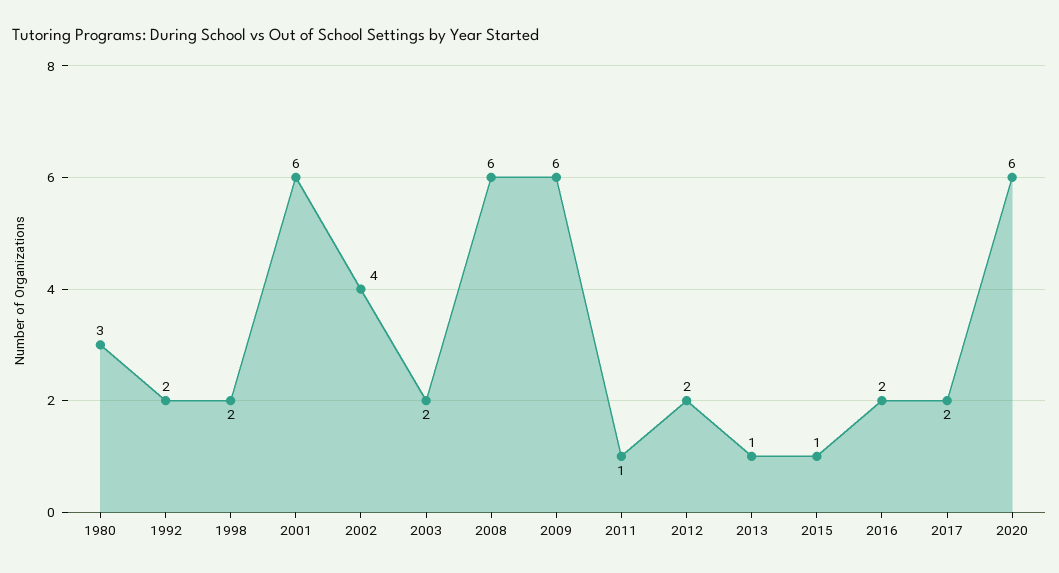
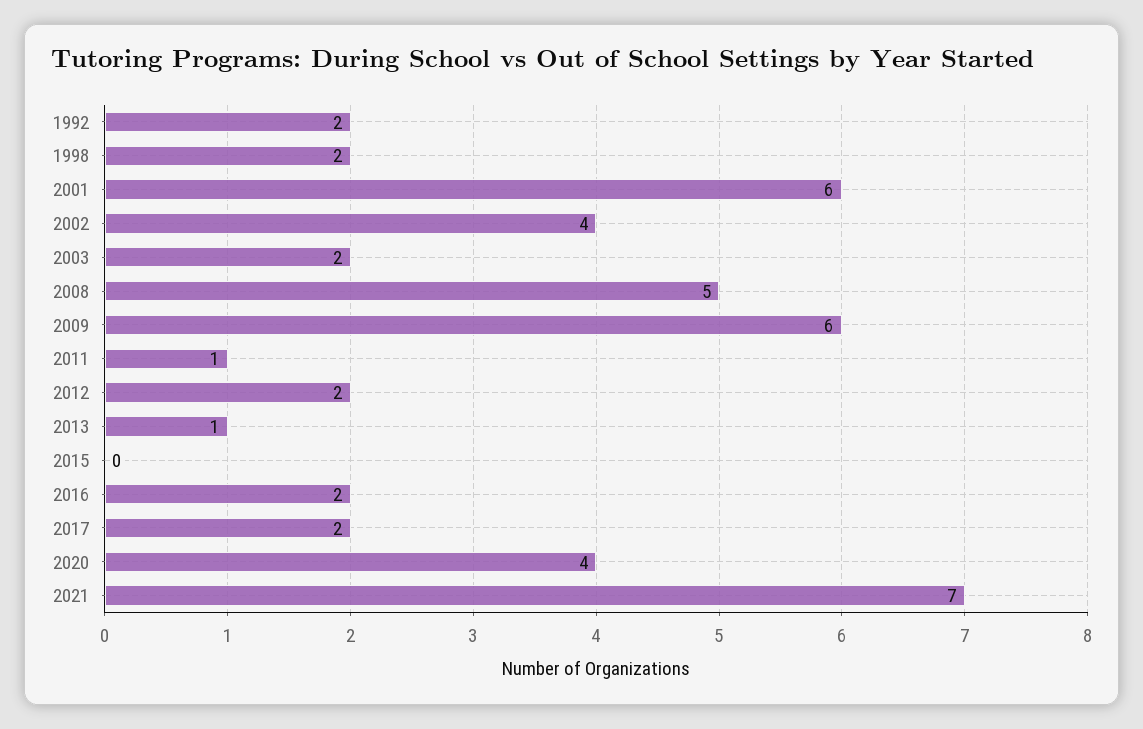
1980: 3 -> none
2008: 6 -> 5
2015: 1 -> 0
2020: 6 -> 4
2021: none -> 7

